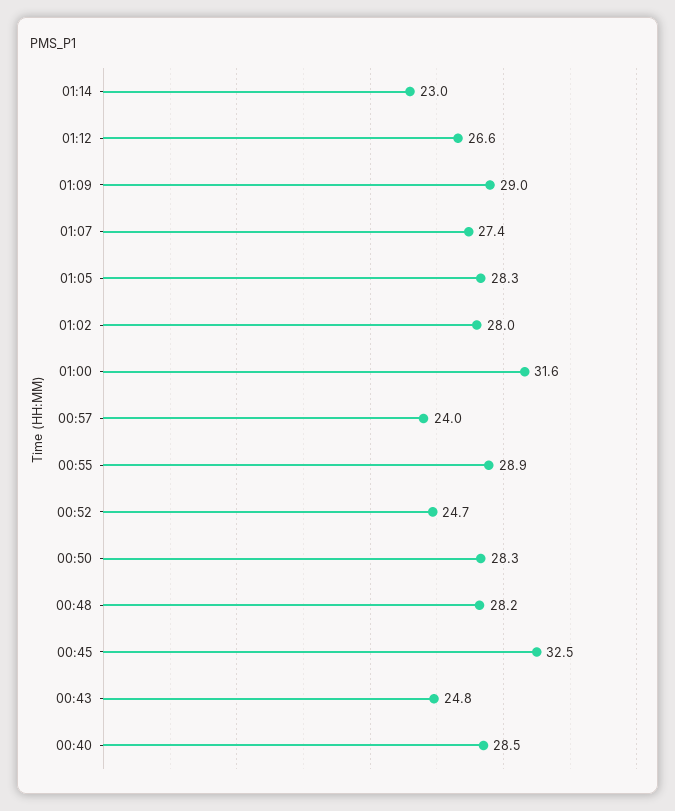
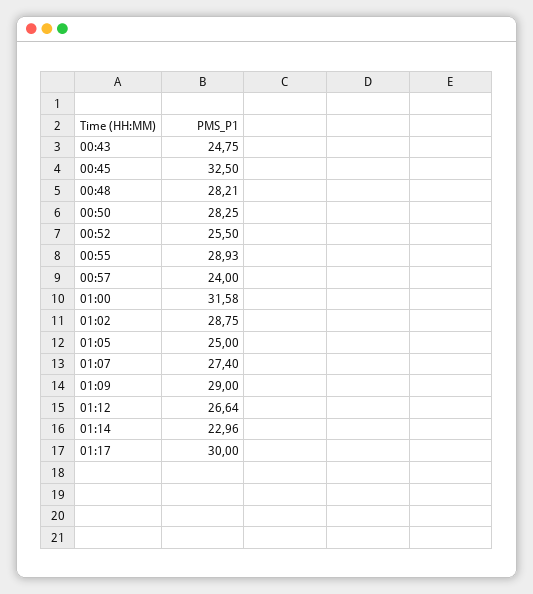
01:05: 28.3 -> 25
01:02: 28 -> 28.75
00:52: 24.7 -> 25.5
00:40: 28.5 -> none
01:17: none -> 30

